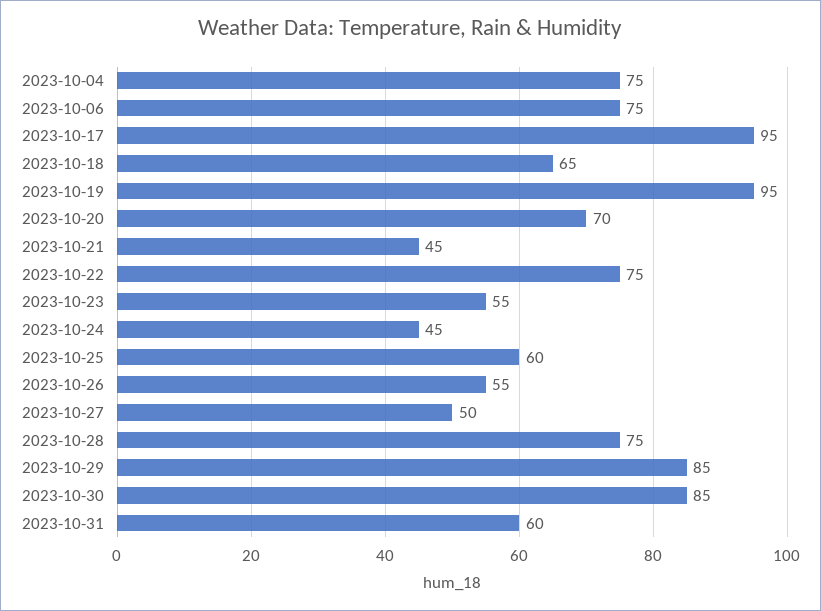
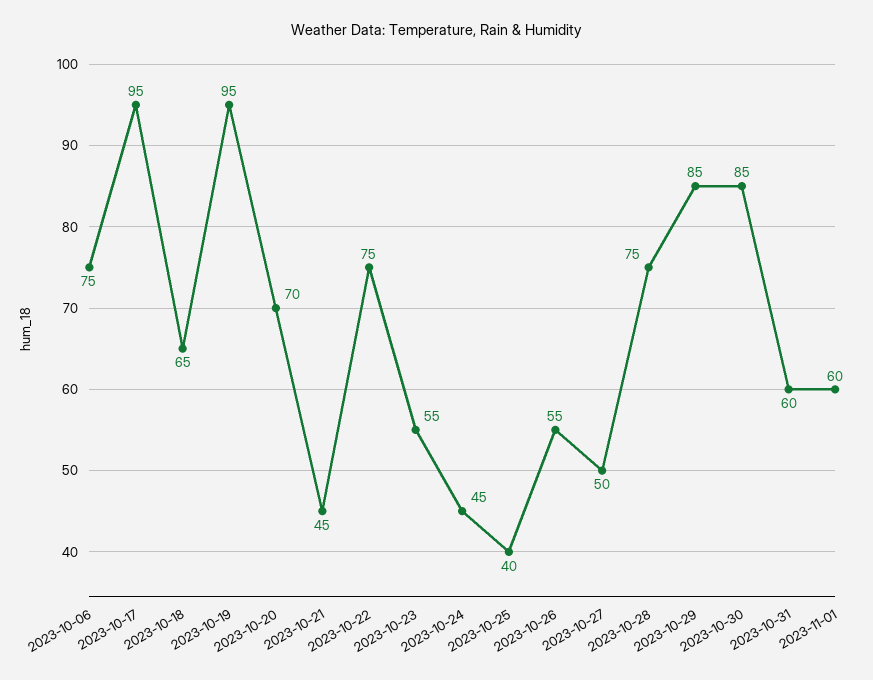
2023-10-04: 75 -> none
2023-10-25: 60 -> 40
2023-11-01: none -> 60

